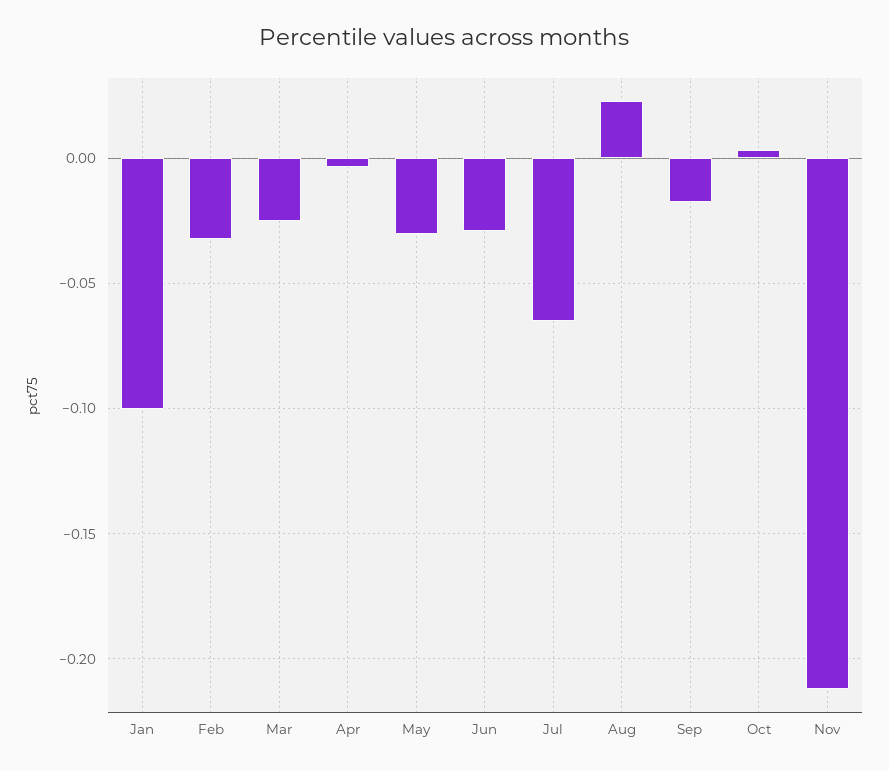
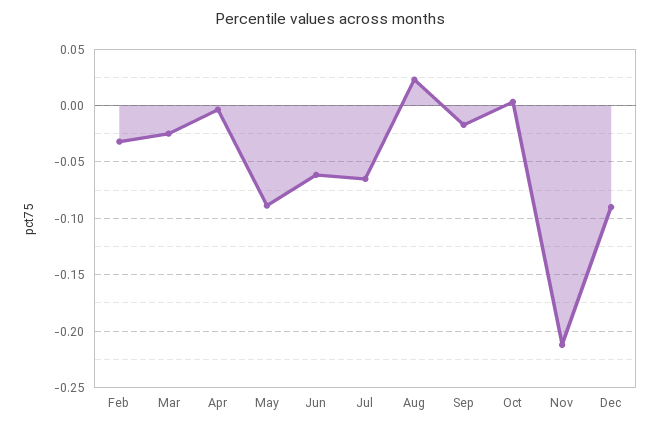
Jan: -0.1 -> none
May: -0.03 -> -0.09
Jun: -0.03 -> -0.06
Dec: none -> -0.09

